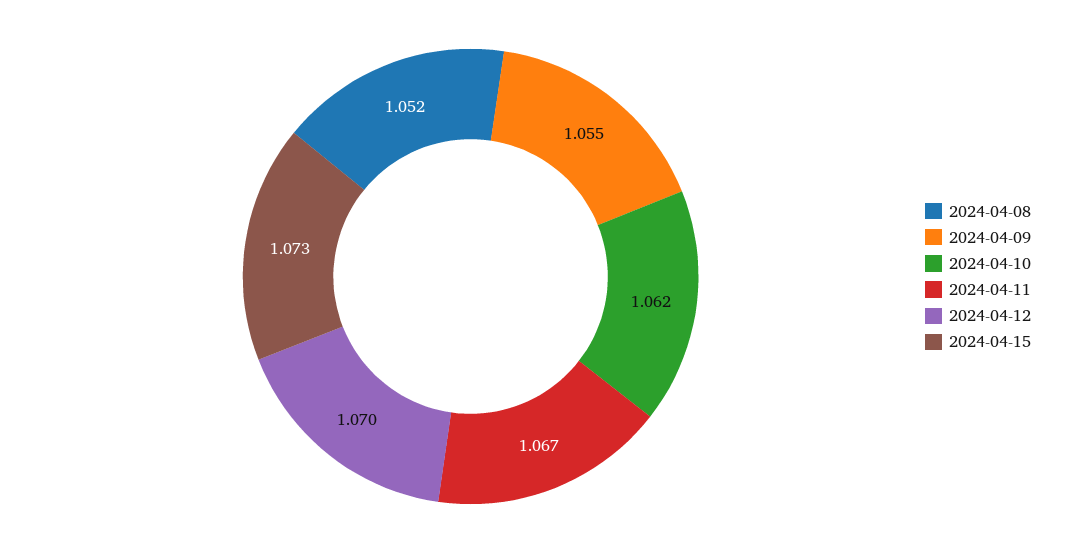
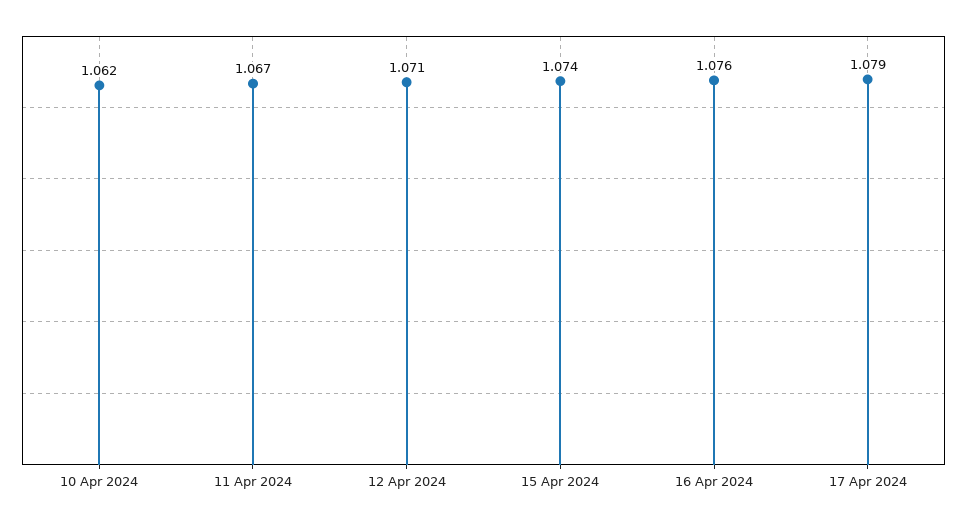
2024-04-08: 1.052 -> none
2024-04-09: 1.055 -> none
2024-04-12: 1.07 -> 1.071
2024-04-15: 1.073 -> 1.074
16 Apr 2024: none -> 1.076
17 Apr 2024: none -> 1.079

